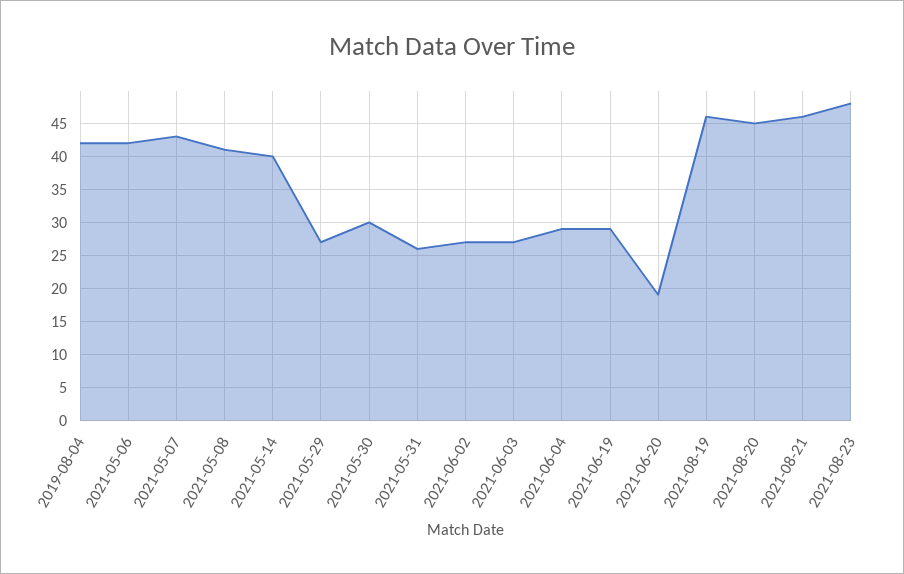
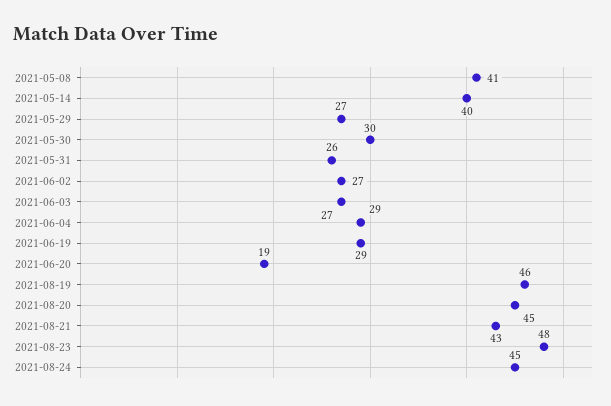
2019-08-04: 42 -> none
2021-05-06: 42 -> none
2021-05-07: 43 -> none
2021-08-21: 46 -> 43
2021-08-24: none -> 45

